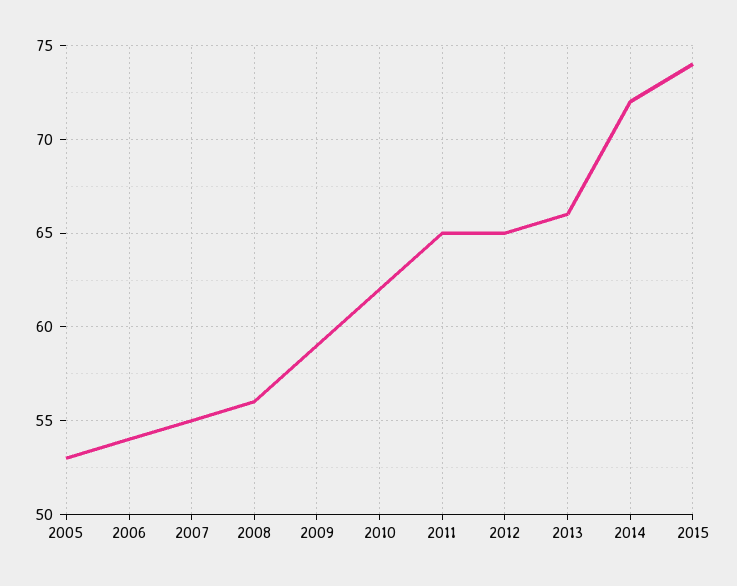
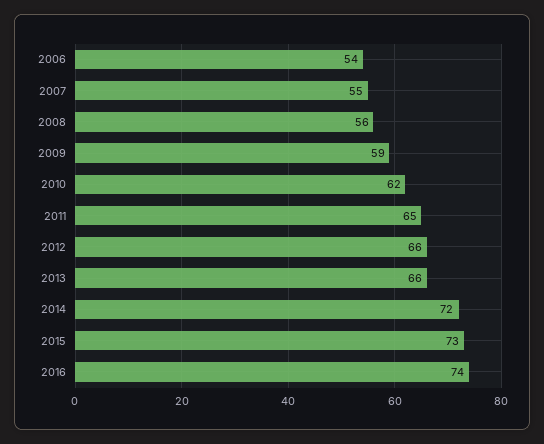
2005: 53 -> none
2012: 65 -> 66
2015: 74 -> 73
2016: none -> 74

